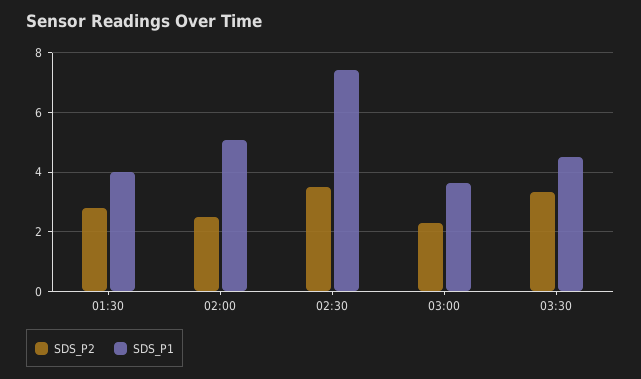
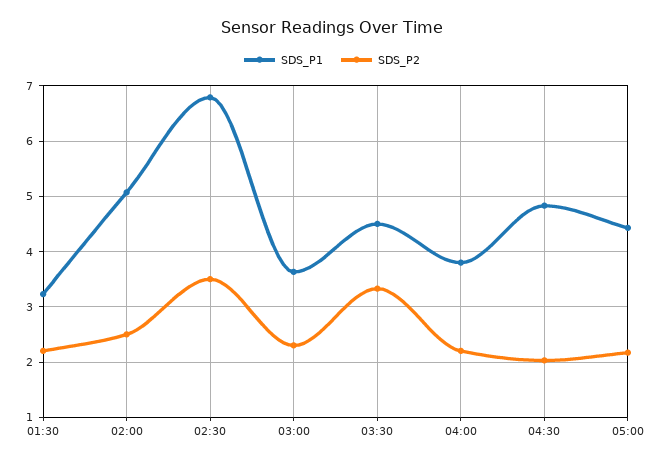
SDS_P2, 01:30: 2.75 -> 2.2
SDS_P1, 01:30: 4 -> 3.2
SDS_P1, 02:30: 7.5 -> 6.8
SDS_P1, 04:00: none -> 3.8
SDS_P2, 04:00: none -> 2.2
SDS_P1, 04:30: none -> 4.8
SDS_P2, 04:30: none -> 2
SDS_P1, 05:00: none -> 4.4
SDS_P2, 05:00: none -> 2.2

